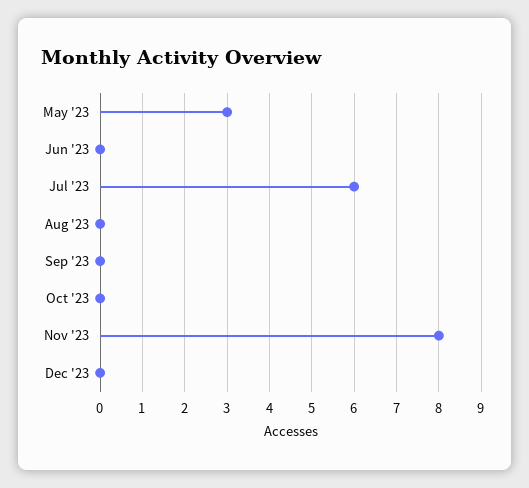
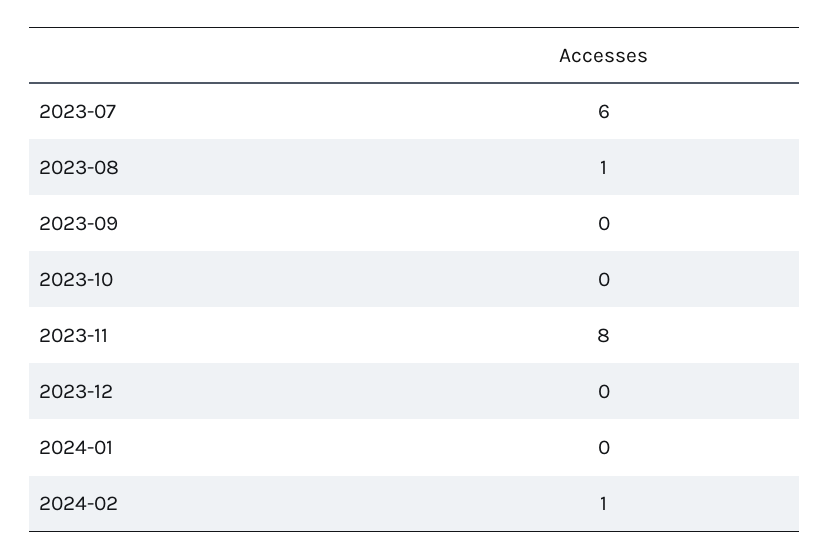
May '23: 3 -> none
Jun '23: 0 -> none
Aug '23: 0 -> 1
2024-01: none -> 0
2024-02: none -> 1

